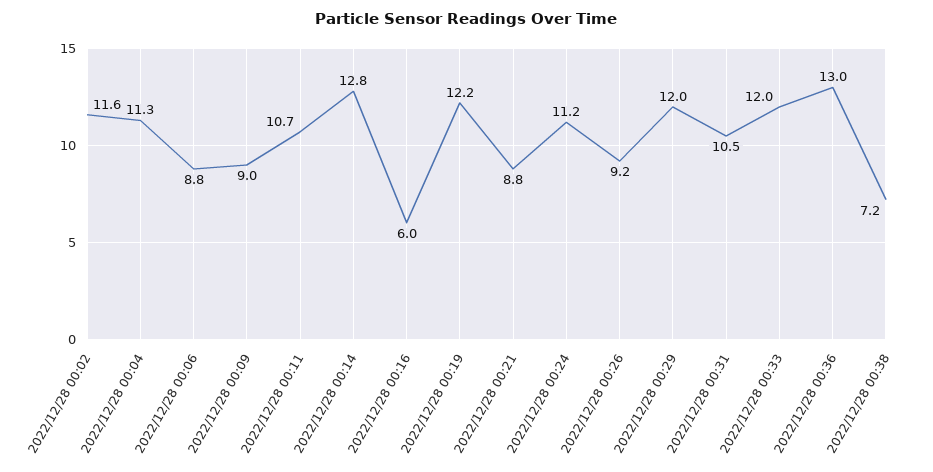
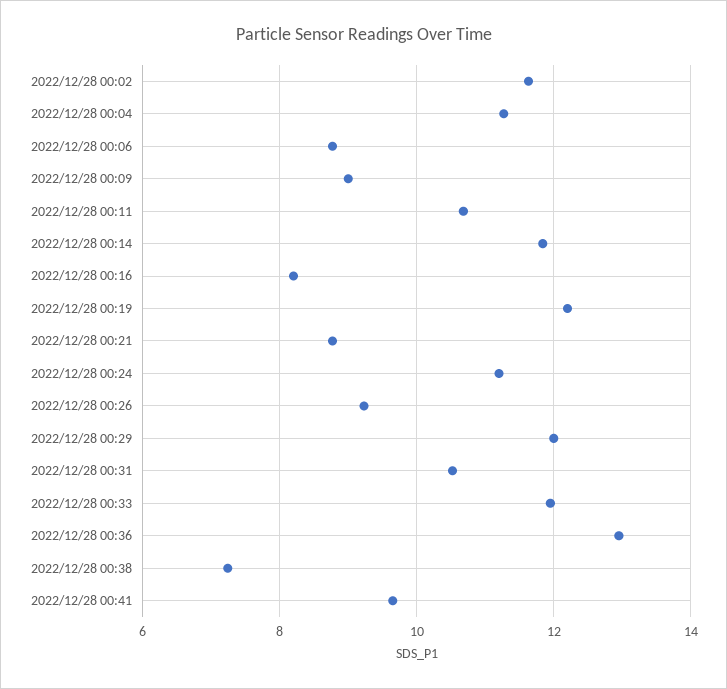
2022/12/28 00:14: 12.8 -> 11.8
2022/12/28 00:16: 6 -> 8.2
2022/12/28 00:41: none -> 9.6

